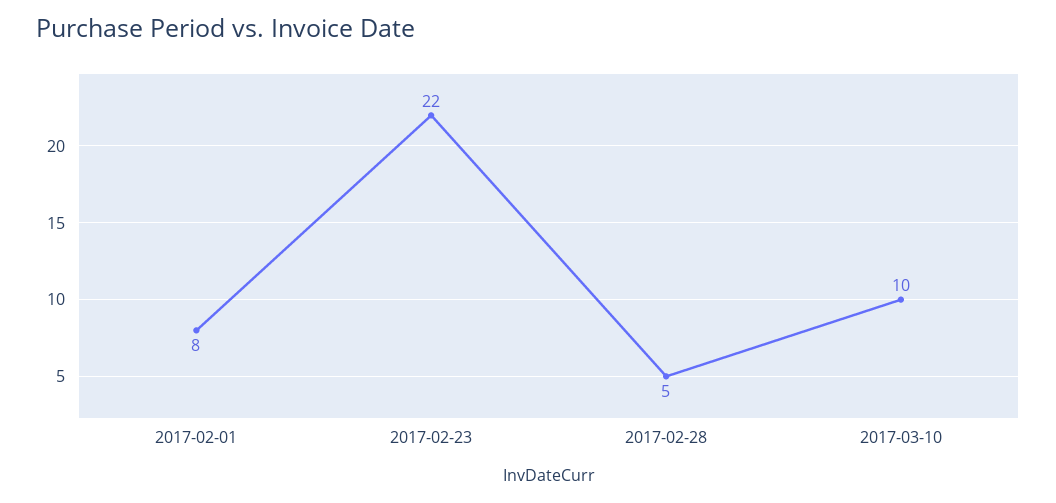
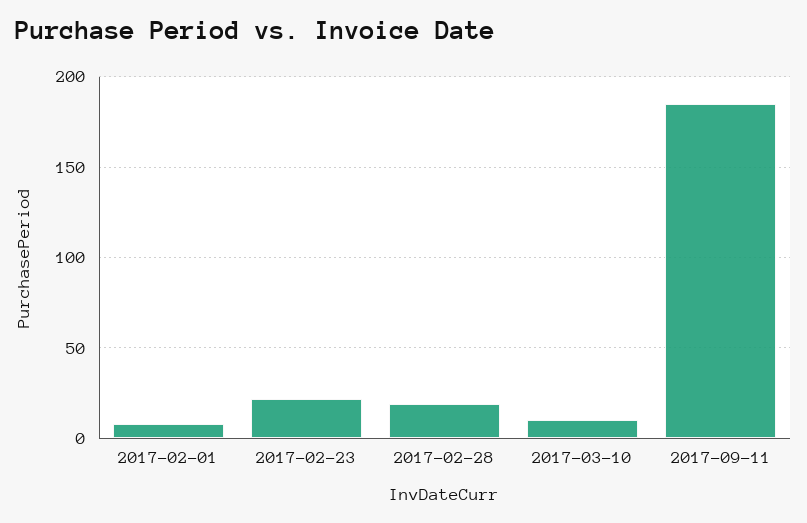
2017-02-28: 5 -> 20
2017-09-11: none -> 185

